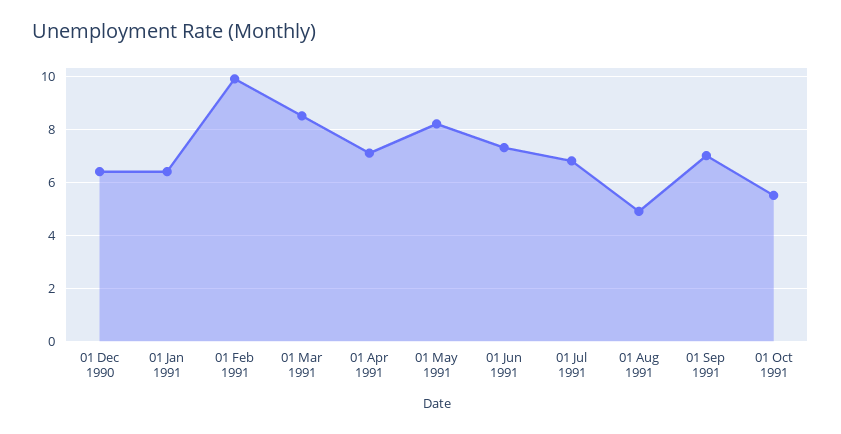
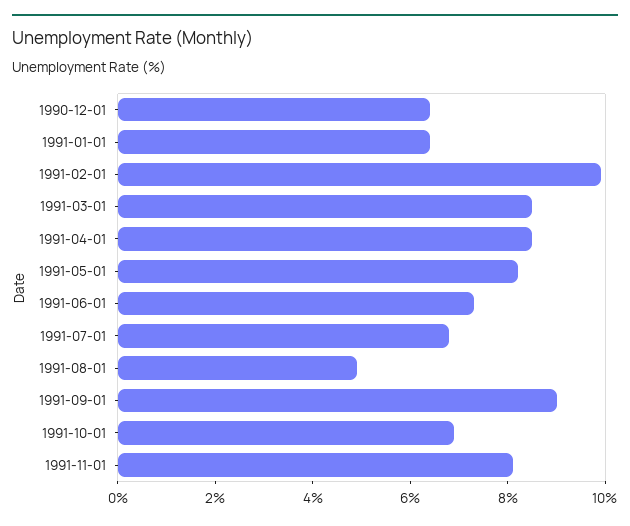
01 Apr 1991: 7 -> 8.5
01 Sep 1991: 7 -> 9
01 Oct 1991: 5.5 -> 7
1991-11-01: none -> 8

